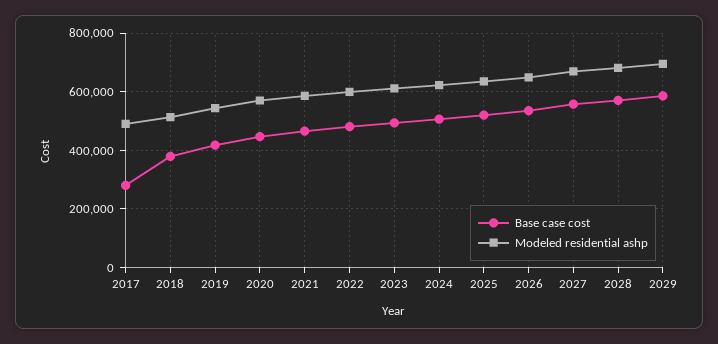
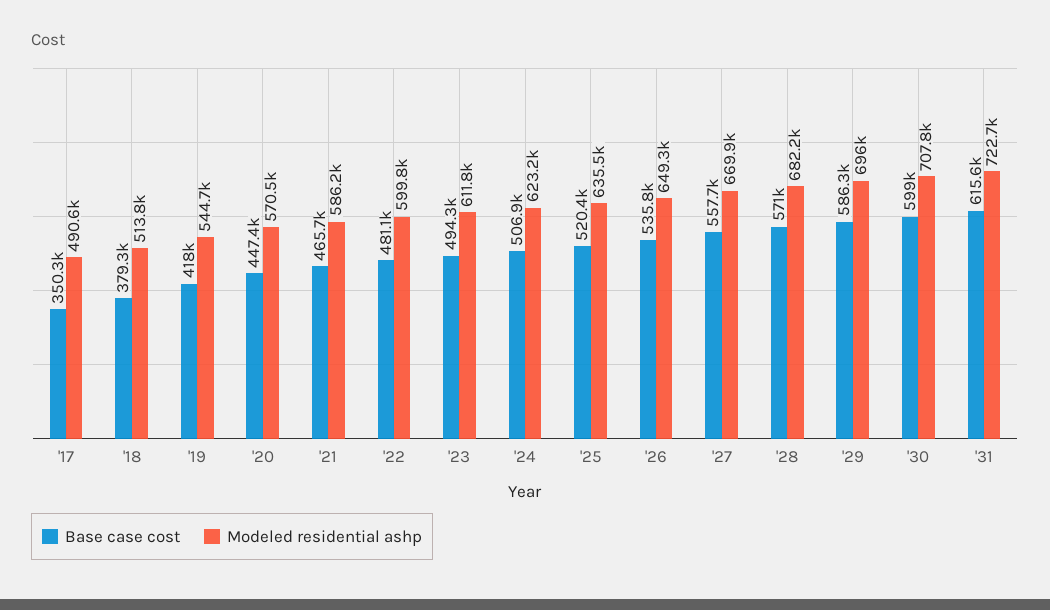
Base case cost, 2017: 275000 -> 350300
Base case cost, '30: none -> 599000
Modeled residential ashp, '30: none -> 707800
Base case cost, '31: none -> 615600
Modeled residential ashp, '31: none -> 722700

